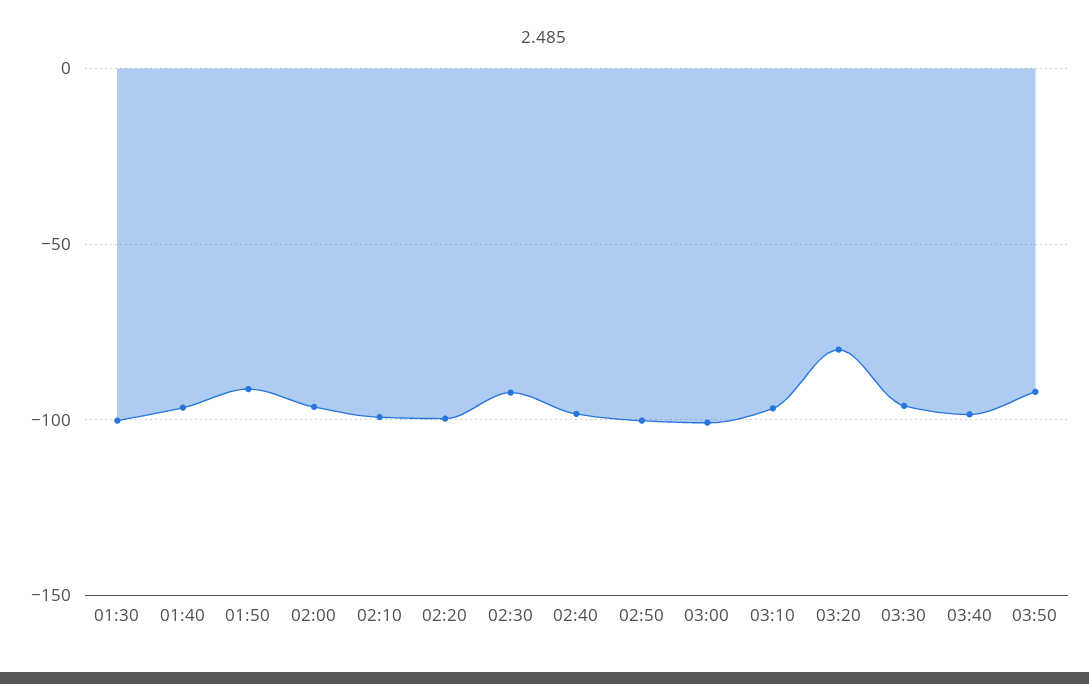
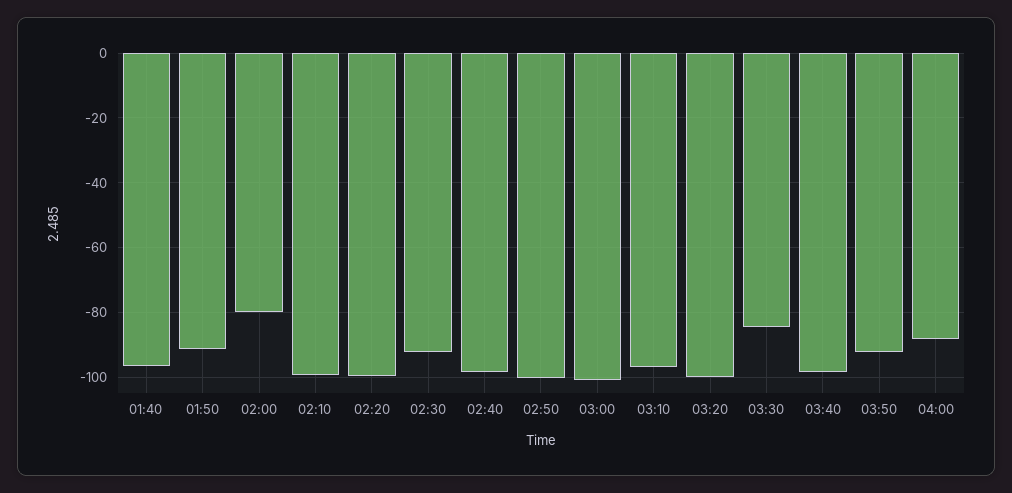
01:30: -100 -> none
02:00: -95 -> -80
03:20: -80 -> -100
03:30: -95 -> -84
04:00: none -> -88

